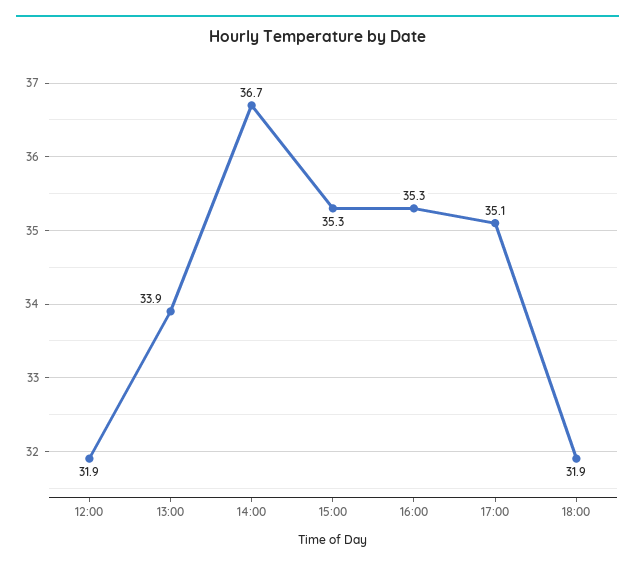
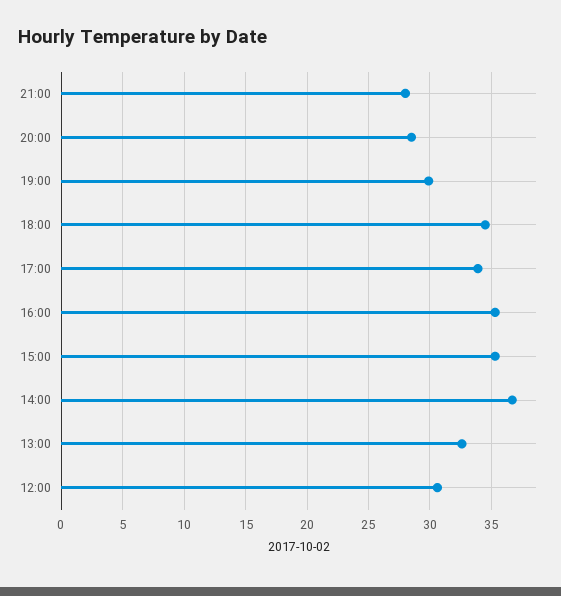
12:00: 31.9 -> 30.5
13:00: 33.9 -> 32.5
17:00: 35.1 -> 34
18:00: 31.9 -> 34.5
21:00: none -> 28
20:00: none -> 28.5
19:00: none -> 30

